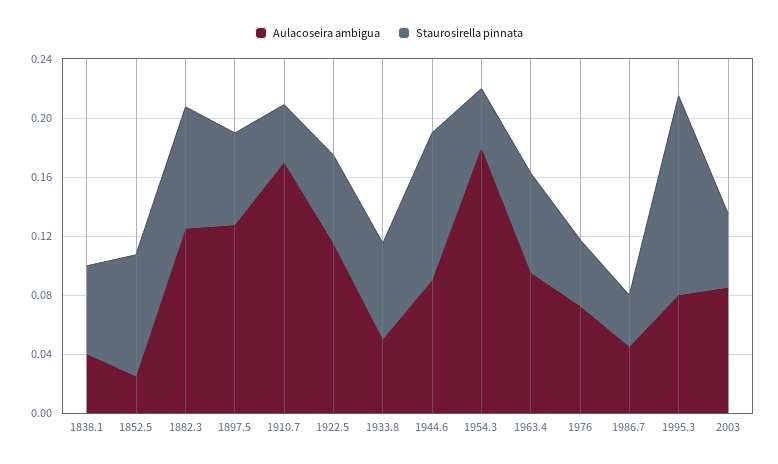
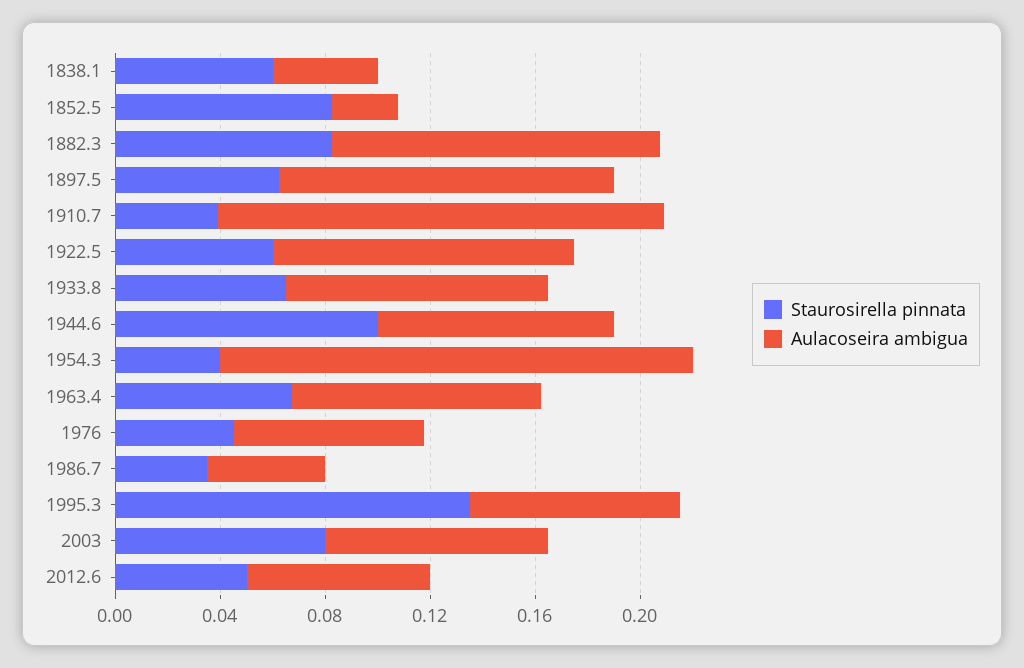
Aulacoseira ambigua, 1933.8: 0.05 -> 0.1
Staurosirella pinnata, 2003: 0.05 -> 0.08
Staurosirella pinnata, 2012.6: none -> 0.05
Aulacoseira ambigua, 2012.6: none -> 0.07

